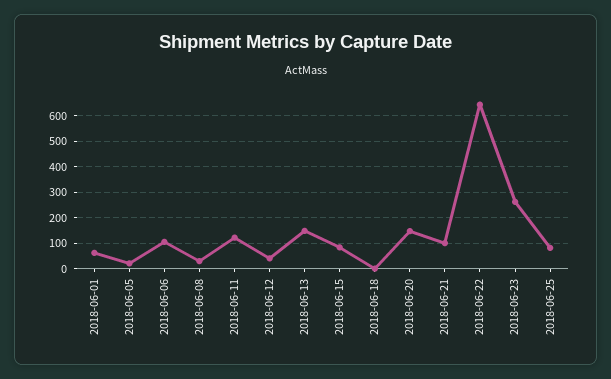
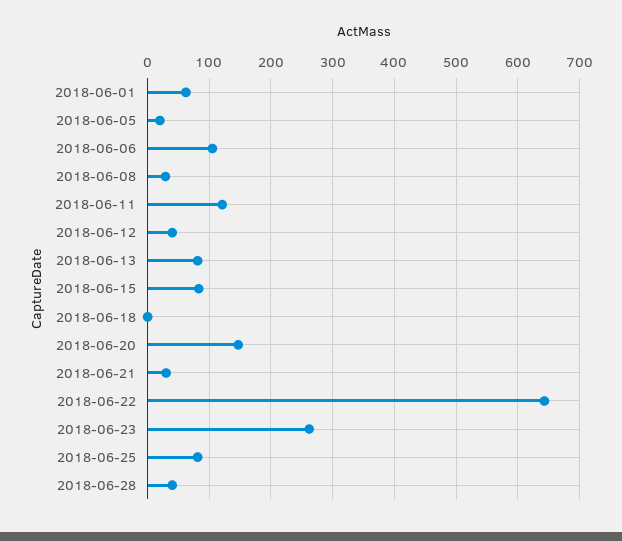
2018-06-13: 150 -> 80
2018-06-21: 100 -> 30
2018-06-28: none -> 40

